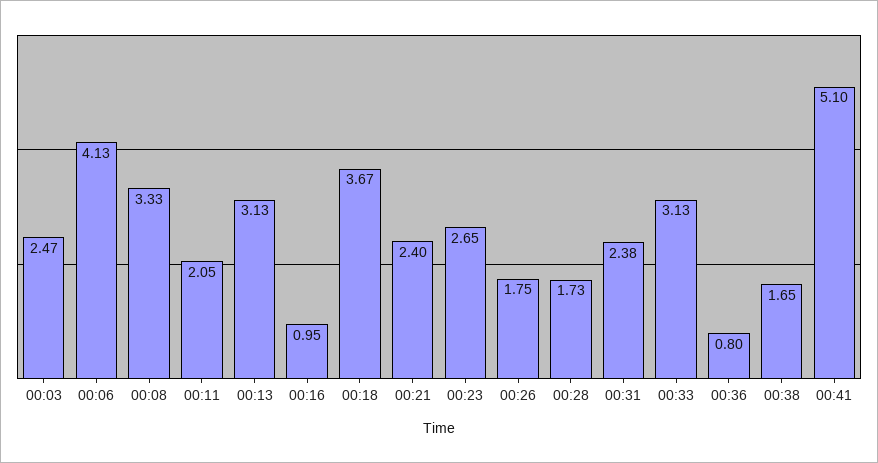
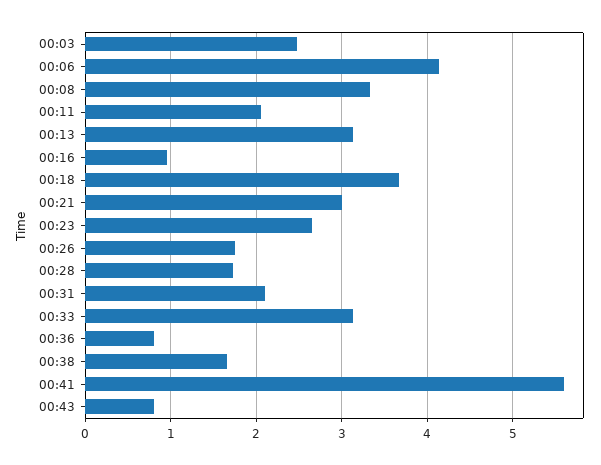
00:21: 2.4 -> 3
00:31: 2.38 -> 2.1
00:41: 5.1 -> 5.6
00:43: none -> 0.8

